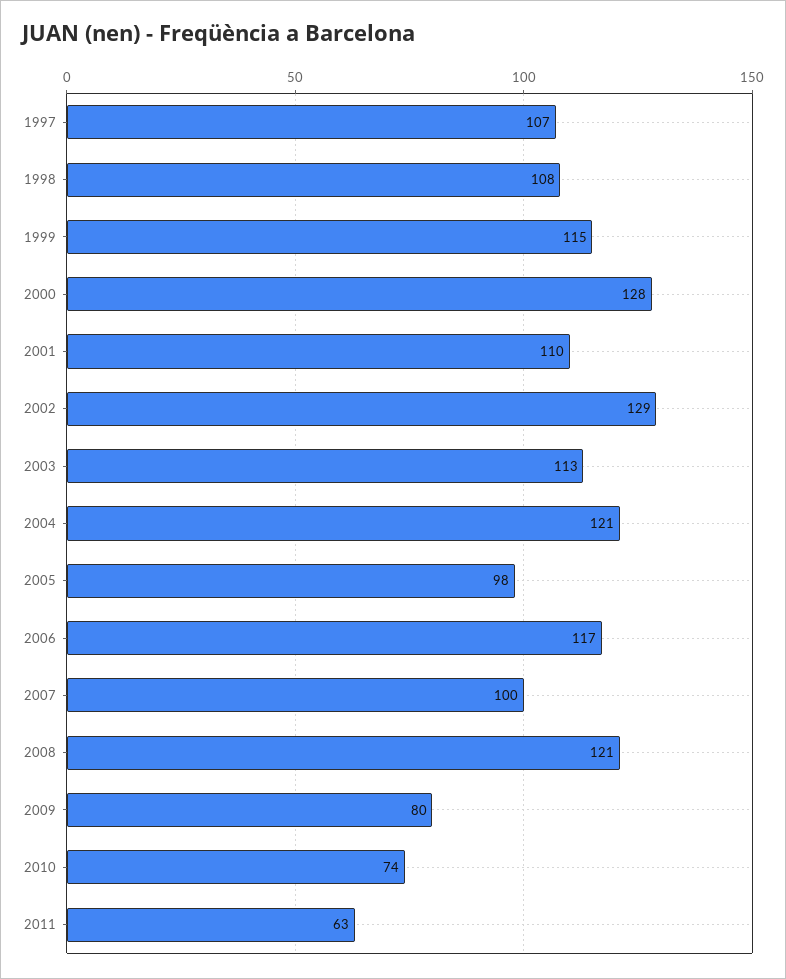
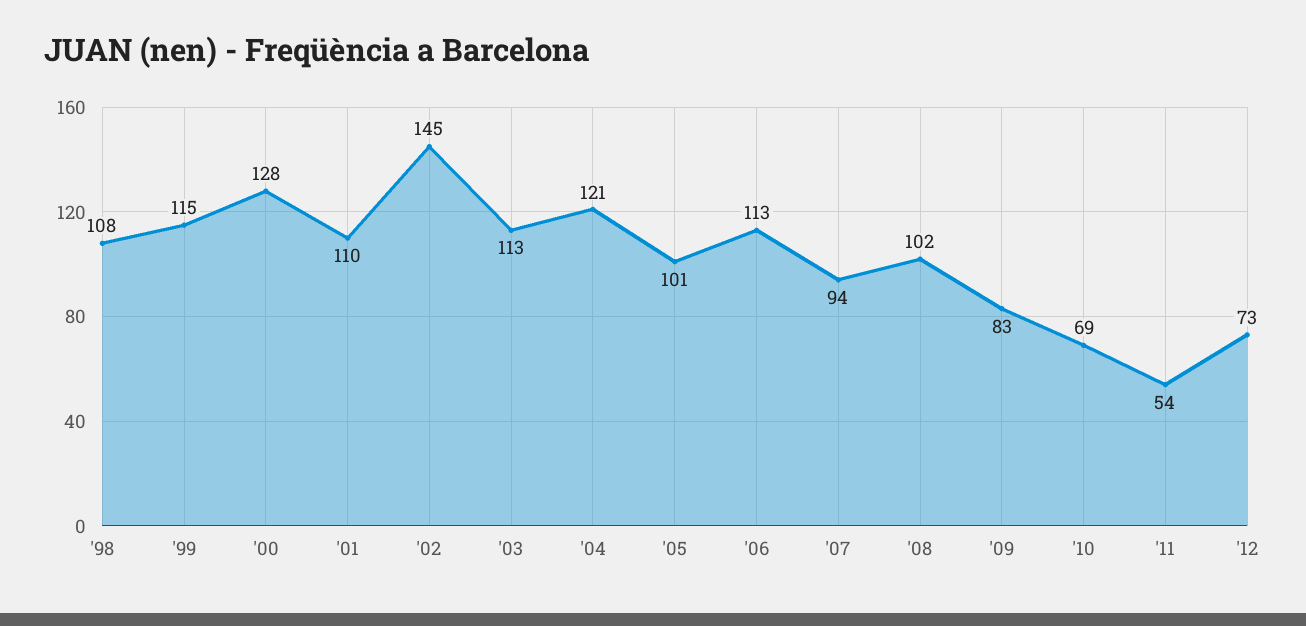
1997: 107 -> none
2002: 129 -> 145
2005: 98 -> 101
2006: 117 -> 113
2007: 100 -> 94
2008: 121 -> 102
2009: 80 -> 83
2010: 74 -> 69
2011: 63 -> 54
'12: none -> 73

